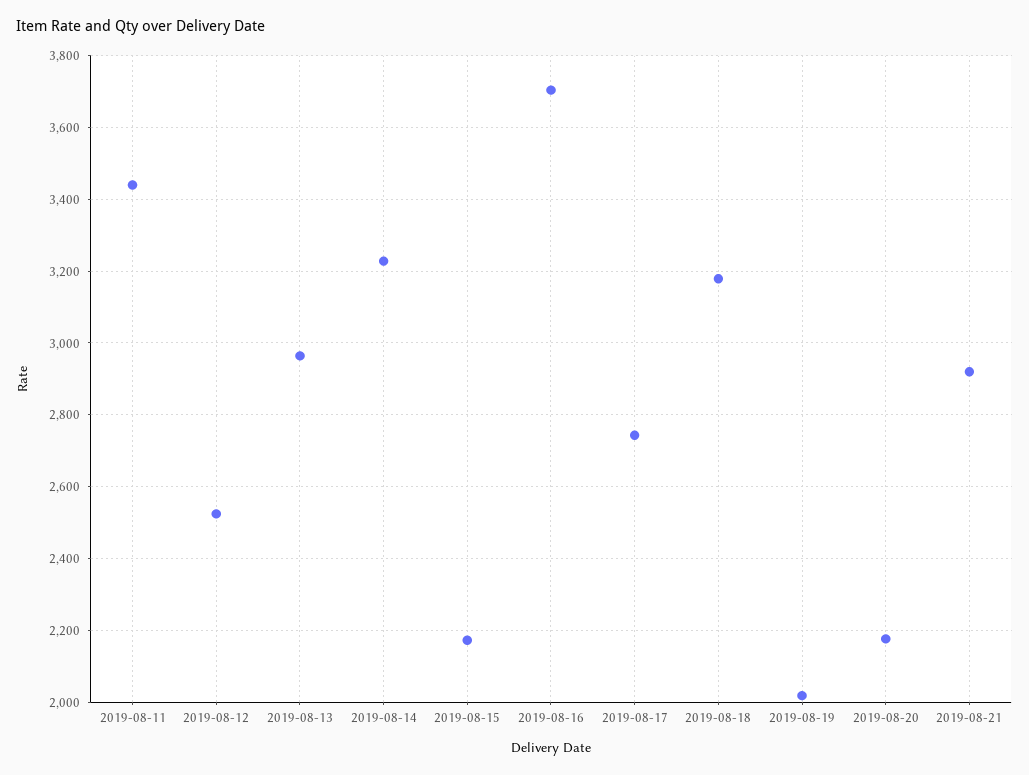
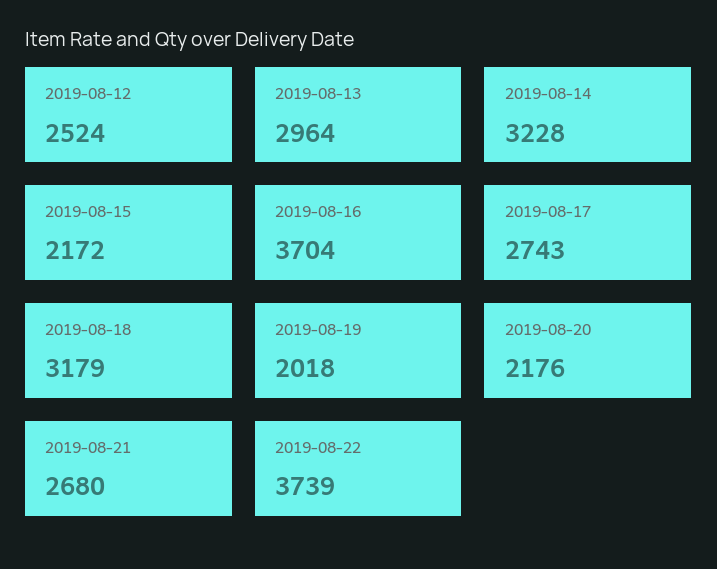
2019-08-11: 3440 -> none
2019-08-21: 2920 -> 2680
2019-08-22: none -> 3739

